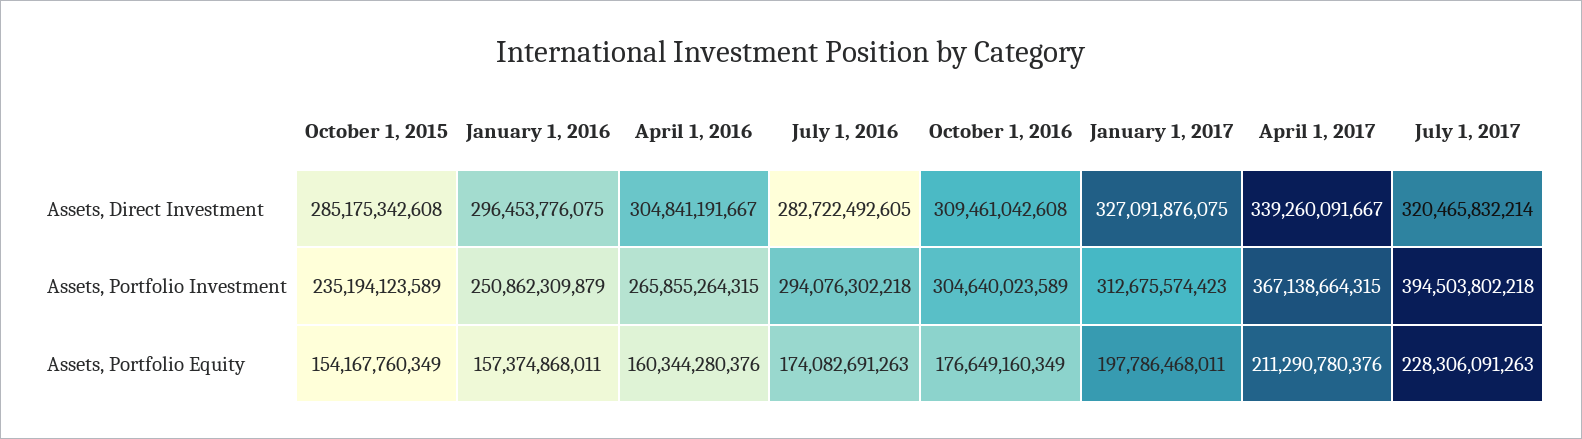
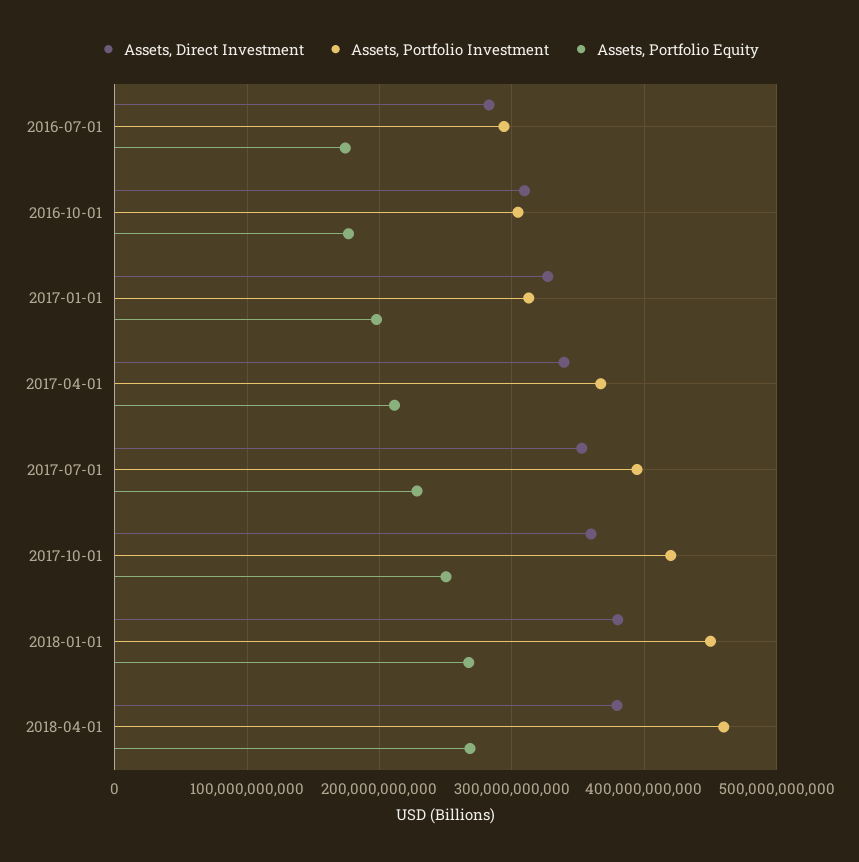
Assets, Direct Investment, October 1, 2015: 285175342608 -> none
Assets, Direct Investment, January 1, 2016: 296453776075 -> none
Assets, Direct Investment, April 1, 2016: 304841191667 -> none
Assets, Direct Investment, July 1, 2017: 320465832214 -> 350000000000
Assets, Portfolio Investment, October 1, 2015: 235194123589 -> none
Assets, Portfolio Investment, January 1, 2016: 250862309879 -> none
Assets, Portfolio Investment, April 1, 2016: 265855264315 -> none
Assets, Portfolio Equity, October 1, 2015: 154167760349 -> none
Assets, Portfolio Equity, January 1, 2016: 157374868011 -> none
Assets, Portfolio Equity, April 1, 2016: 160344280376 -> none
Assets, Direct Investment, 2017-10-01: none -> 360000000000
Assets, Portfolio Investment, 2017-10-01: none -> 420000000000
Assets, Portfolio Equity, 2017-10-01: none -> 250000000000
Assets, Direct Investment, 2018-01-01: none -> 380000000000
Assets, Portfolio Investment, 2018-01-01: none -> 450000000000
Assets, Portfolio Equity, 2018-01-01: none -> 270000000000
Assets, Direct Investment, 2018-04-01: none -> 380000000000
Assets, Portfolio Investment, 2018-04-01: none -> 460000000000
Assets, Portfolio Equity, 2018-04-01: none -> 270000000000

